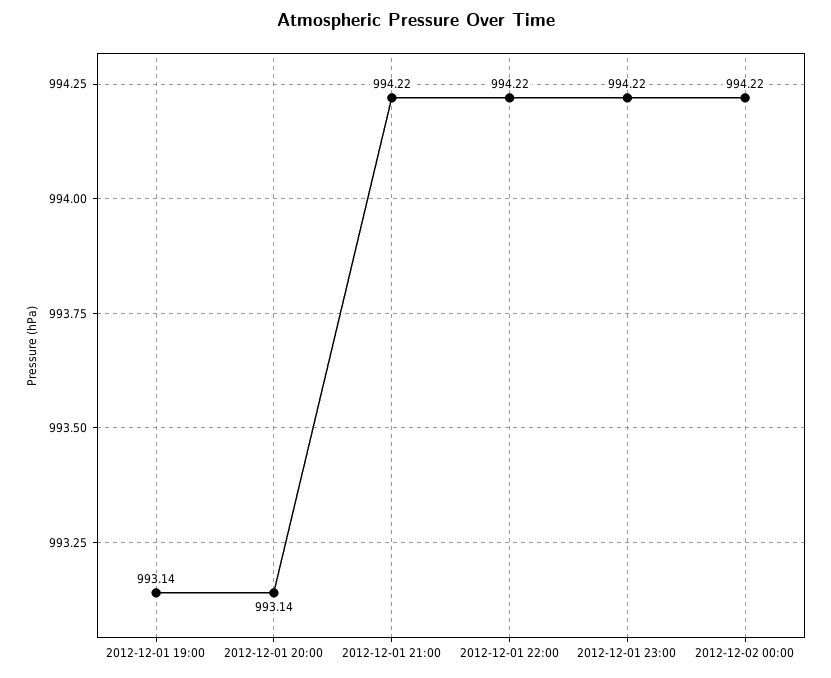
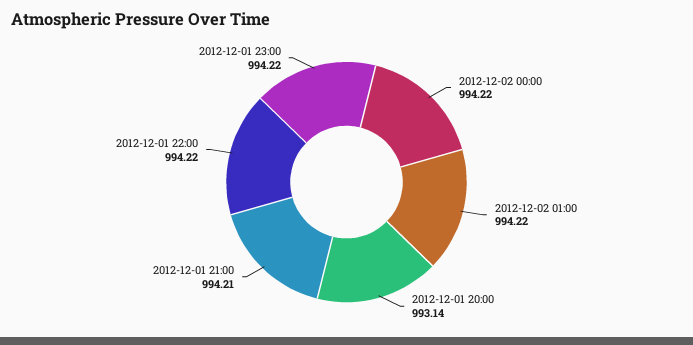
2012-12-01 19:00: 993.14 -> none
2012-12-01 21:00: 994.22 -> 994.21
2012-12-02 01:00: none -> 994.22

